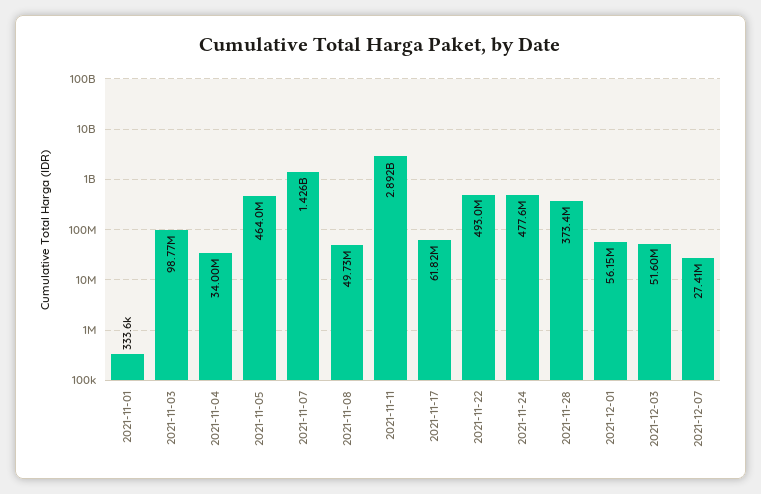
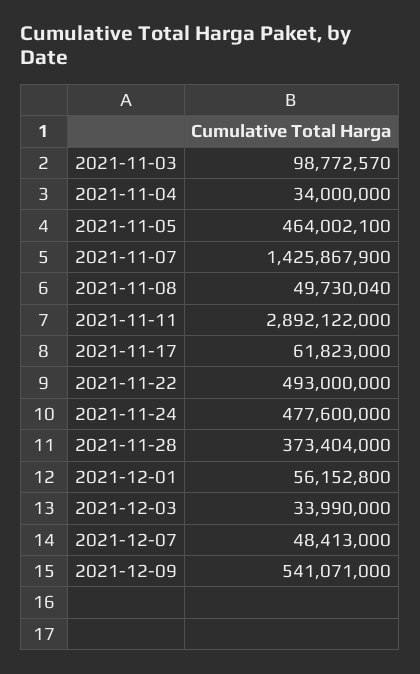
2021-11-01: 333600 -> none
2021-12-03: 51600000 -> 33990000
2021-12-07: 27410000 -> 48413000
2021-12-09: none -> 541071000

